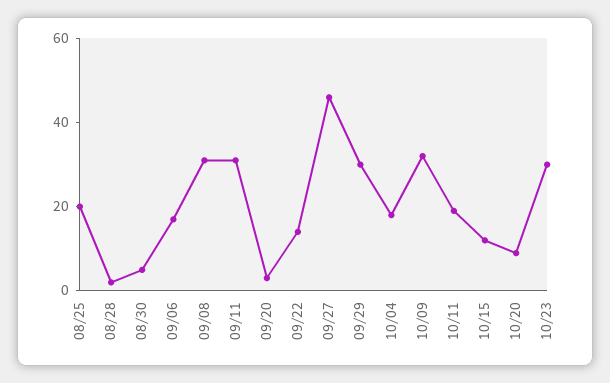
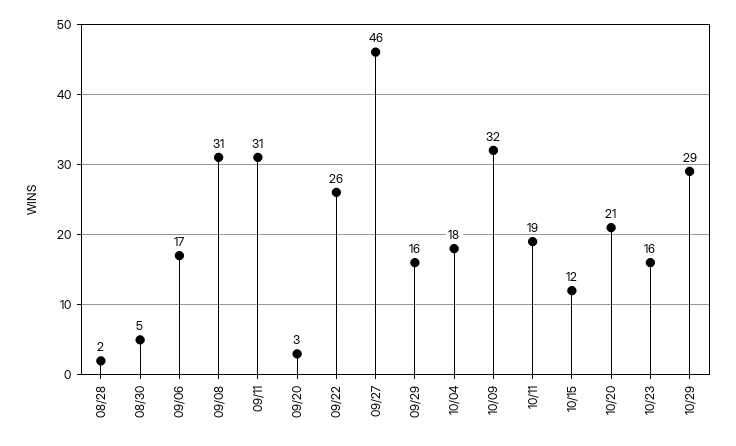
08/25: 20 -> none
09/22: 15 -> 26
09/29: 30 -> 16
10/20: 10 -> 21
10/23: 30 -> 16
10/29: none -> 29

